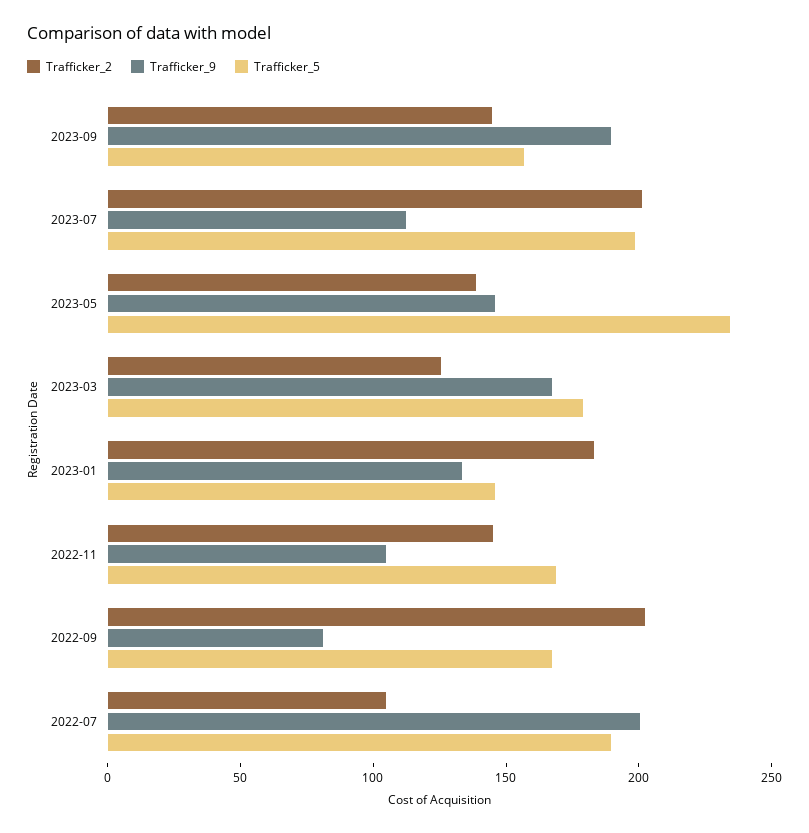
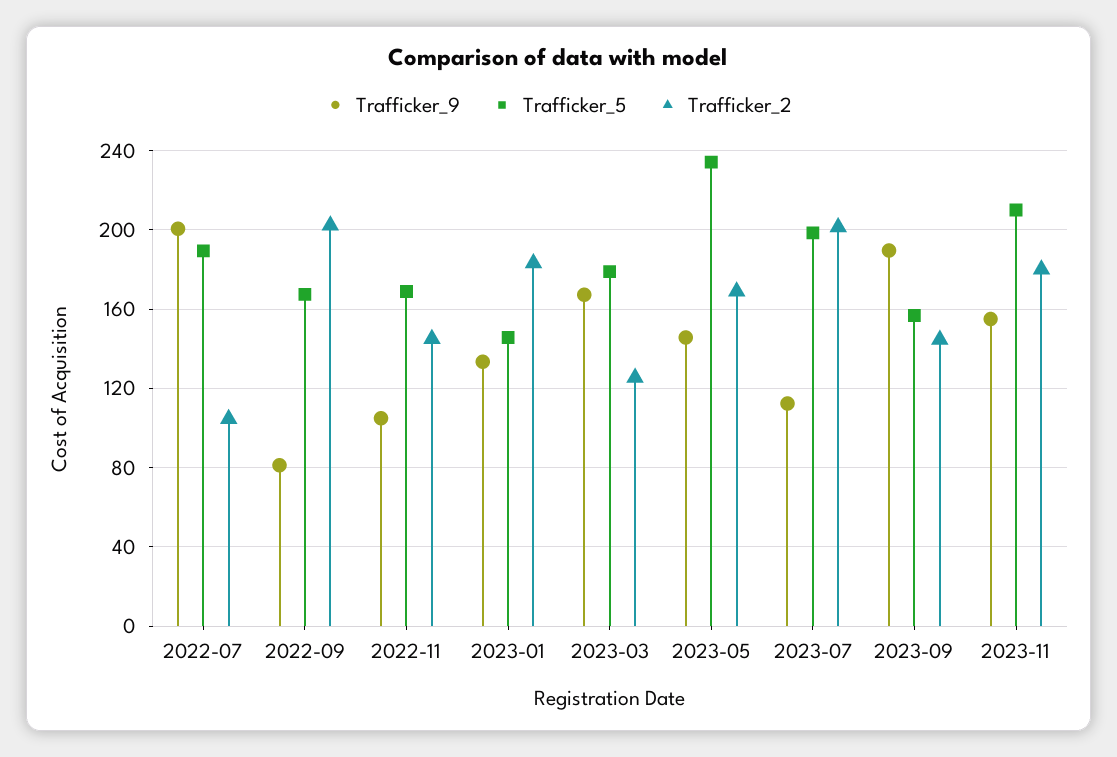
Trafficker_2, 2023-05: 140 -> 170
Trafficker_9, 2023-11: none -> 155
Trafficker_5, 2023-11: none -> 210
Trafficker_2, 2023-11: none -> 180

